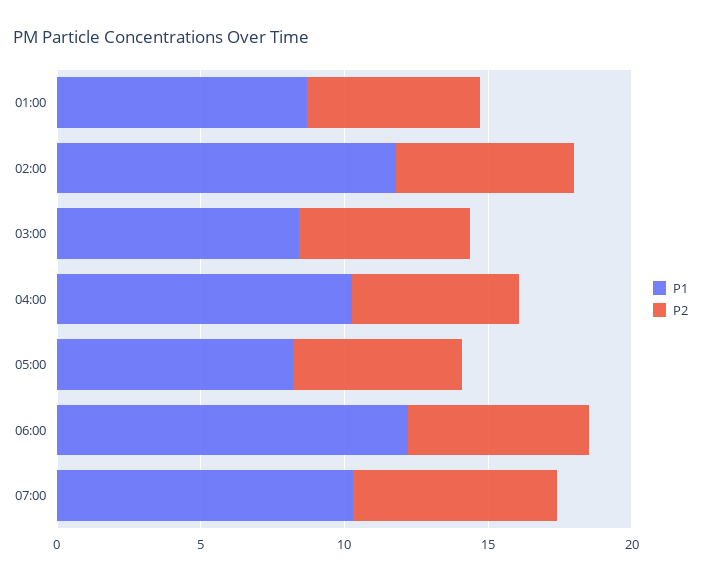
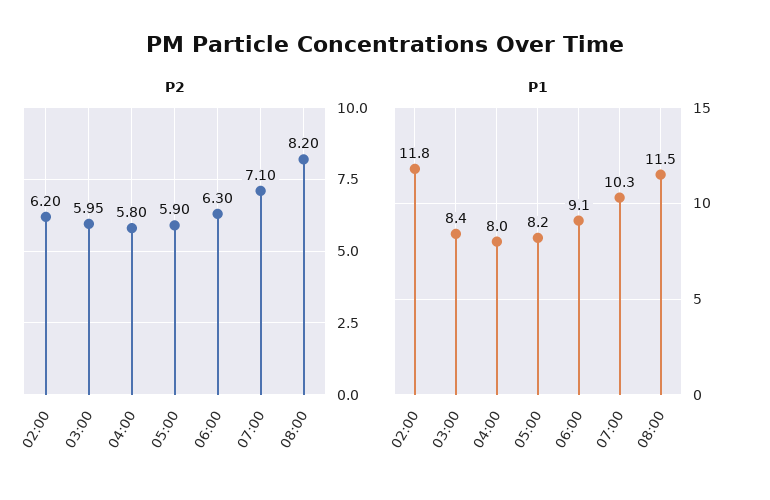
P1, 01:00: 9 -> none
P2, 01:00: 6 -> none
P1, 04:00: 10 -> 8
P1, 06:00: 12 -> 9.1
P2, 08:00: none -> 8.2
P1, 08:00: none -> 11.5

